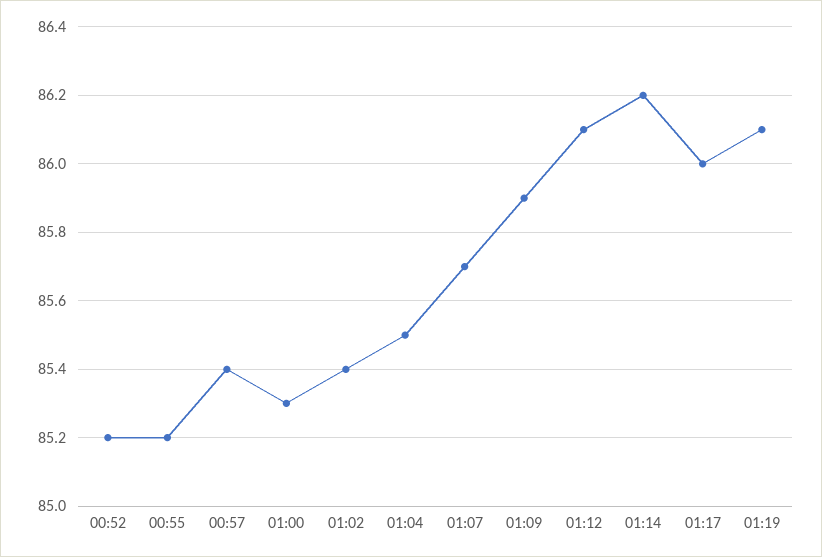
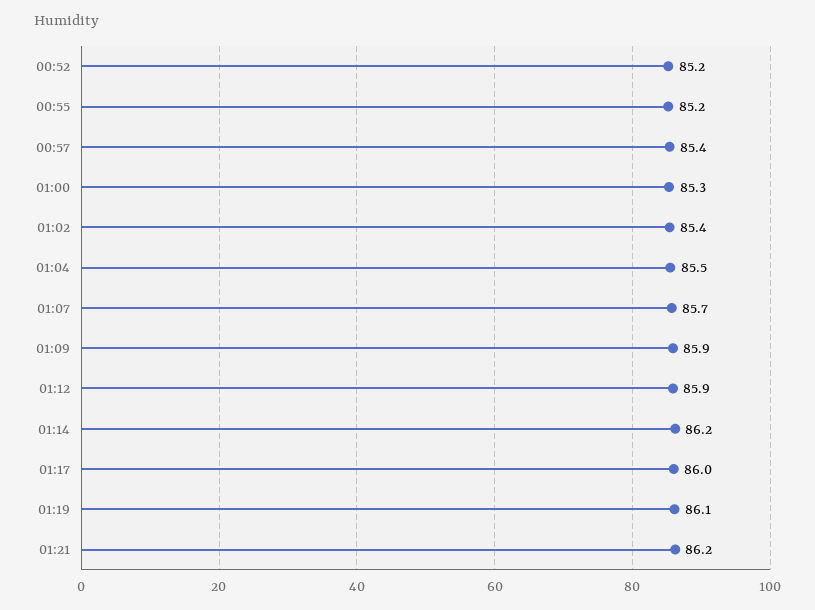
01:12: 86.1 -> 85.9
01:21: none -> 86.2

